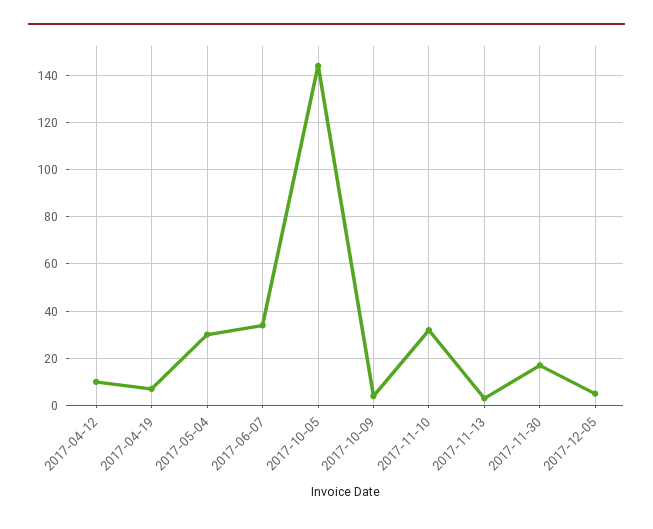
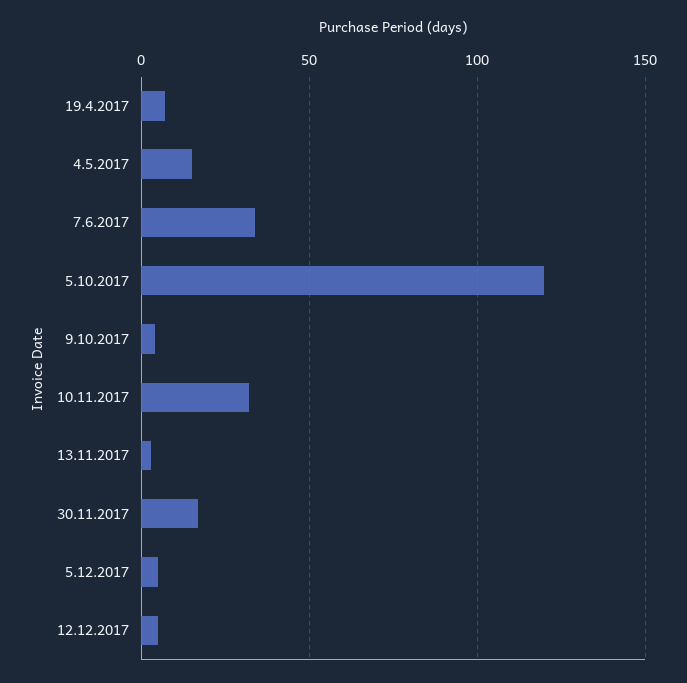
2017-04-12: 10 -> none
2017-05-04: 30 -> 15
2017-10-05: 145 -> 120
12.12.2017: none -> 5

